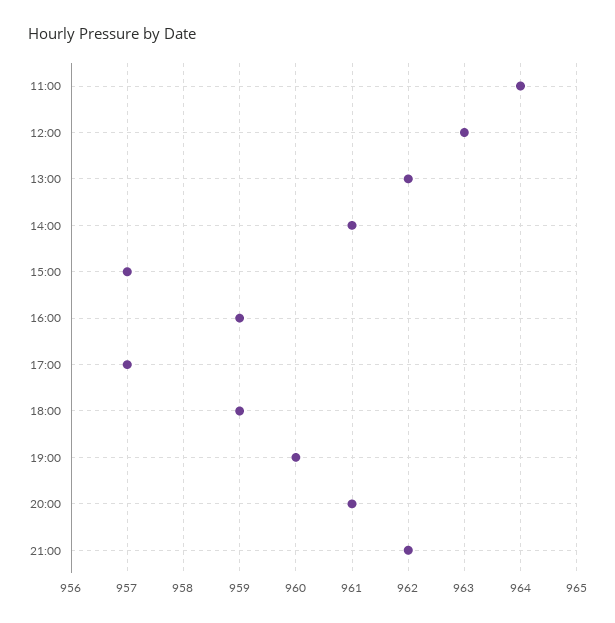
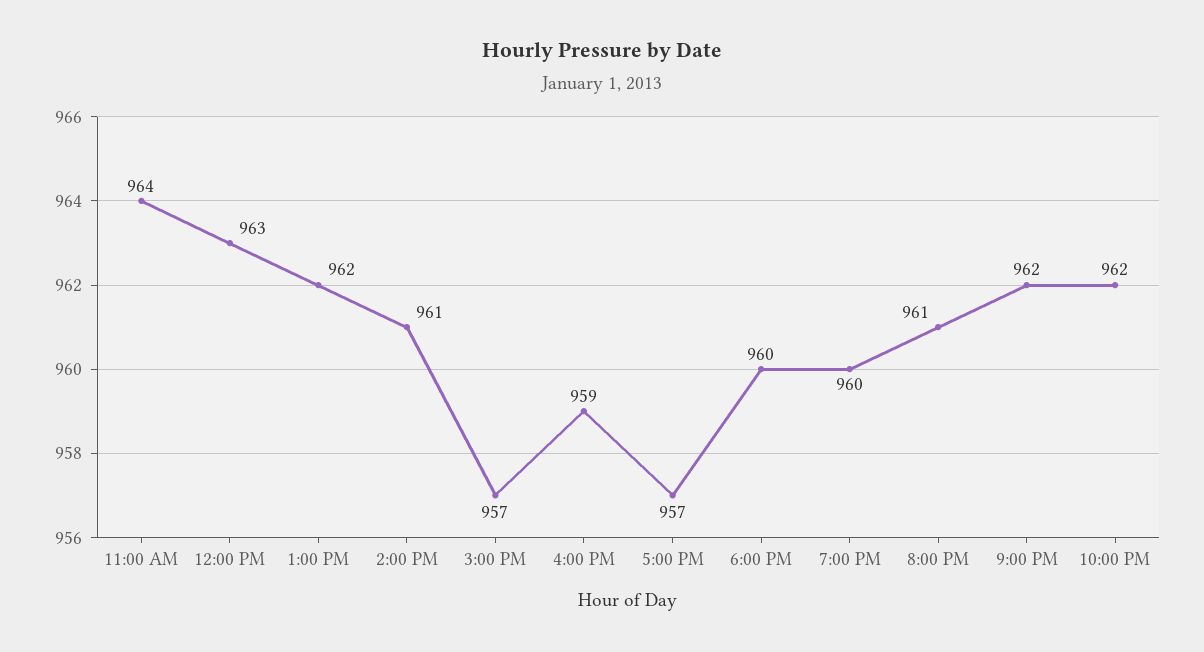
18:00: 959 -> 960
10:00 PM: none -> 962

